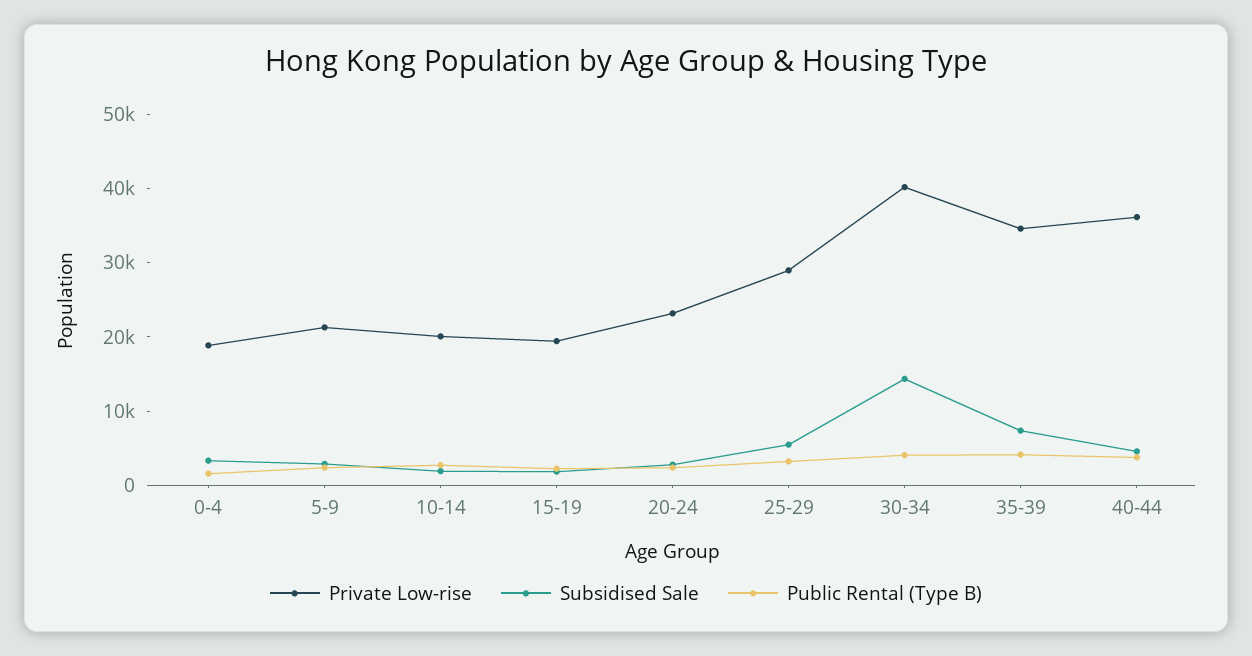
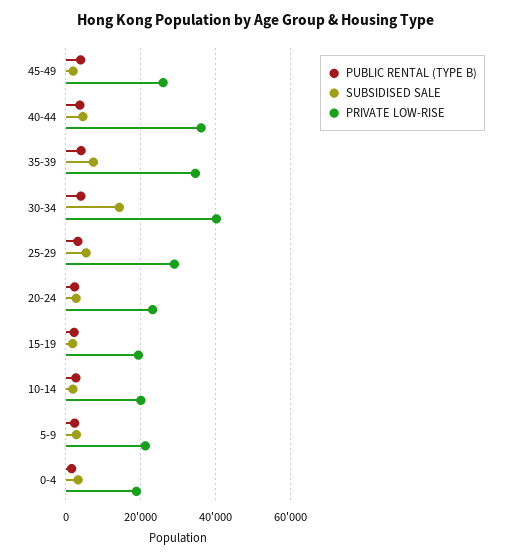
Public Rental (Type B), 45-49: none -> 4000
Subsidised Sale, 45-49: none -> 2000
Private Low-rise, 45-49: none -> 26000

